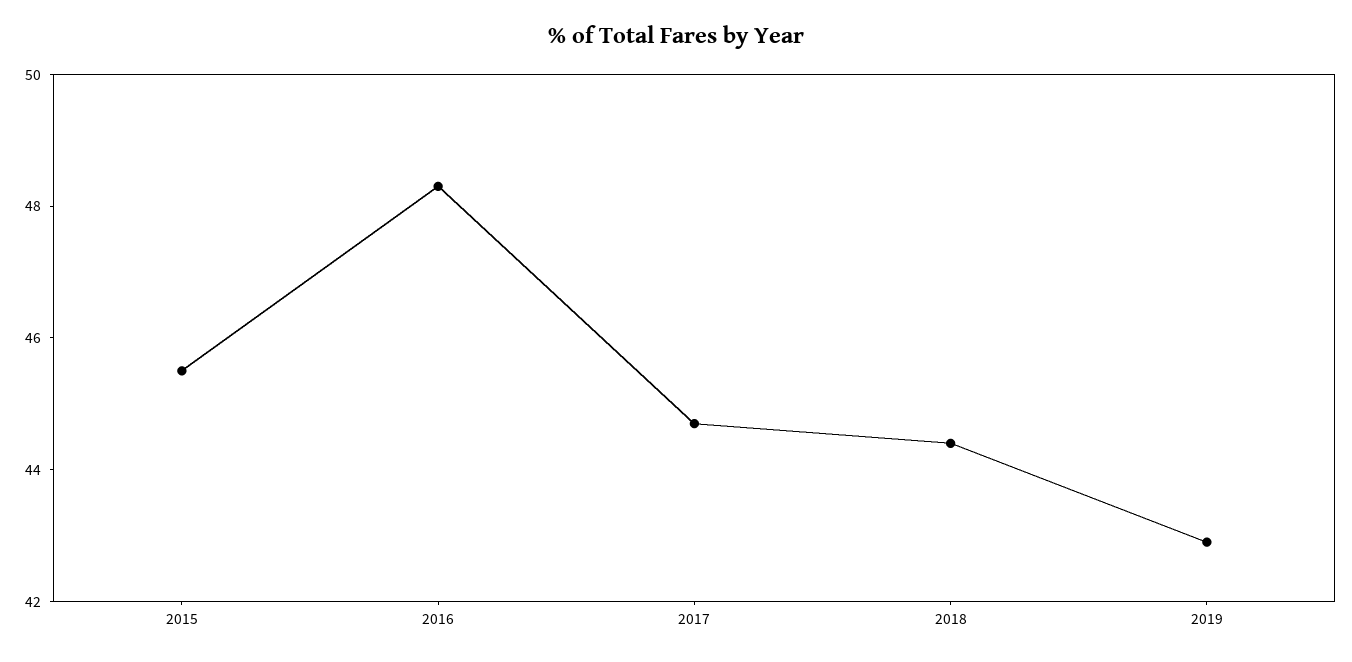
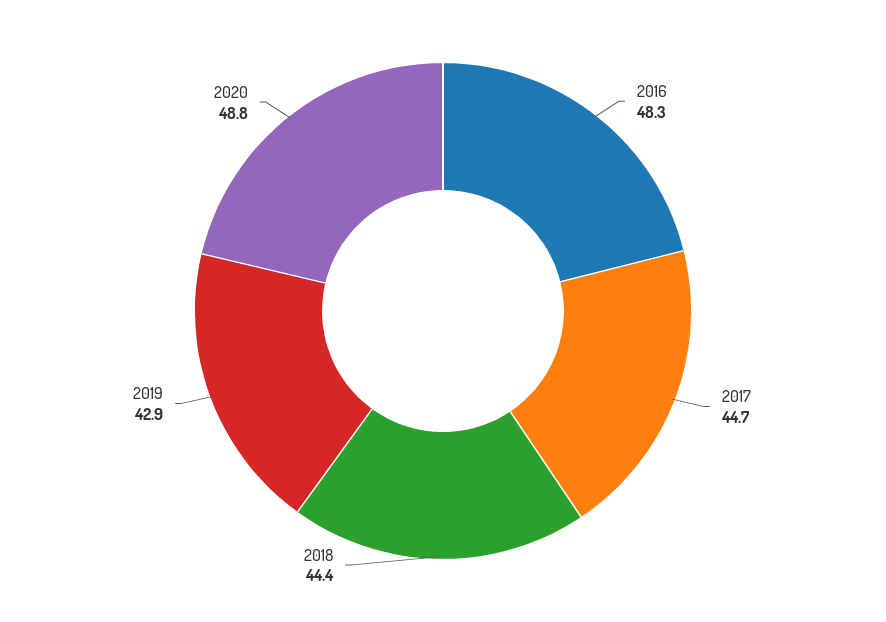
2015: 45.5 -> none
2020: none -> 48.8

